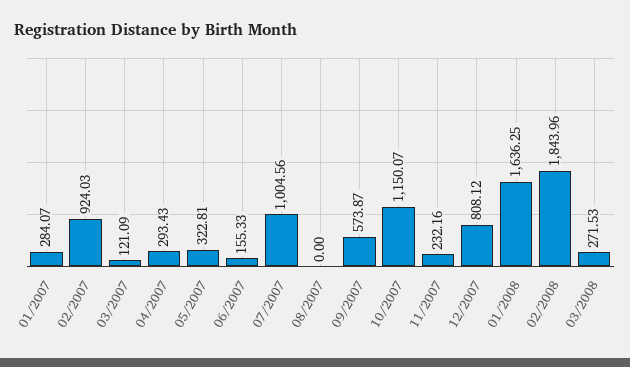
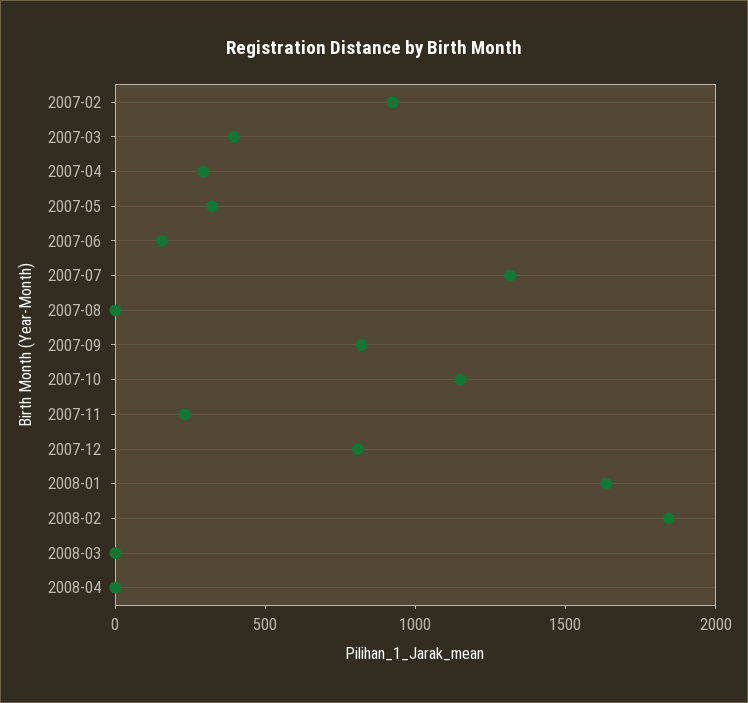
01/2007: 284.07 -> none
03/2007: 121.09 -> 400
07/2007: 1004.56 -> 1300
09/2007: 573.87 -> 800
03/2008: 271.53 -> 0
2008-04: none -> 0

